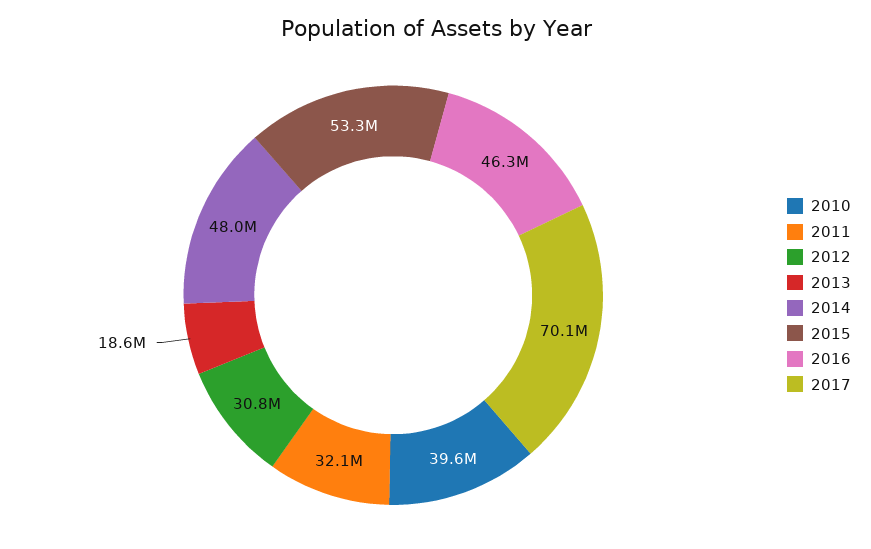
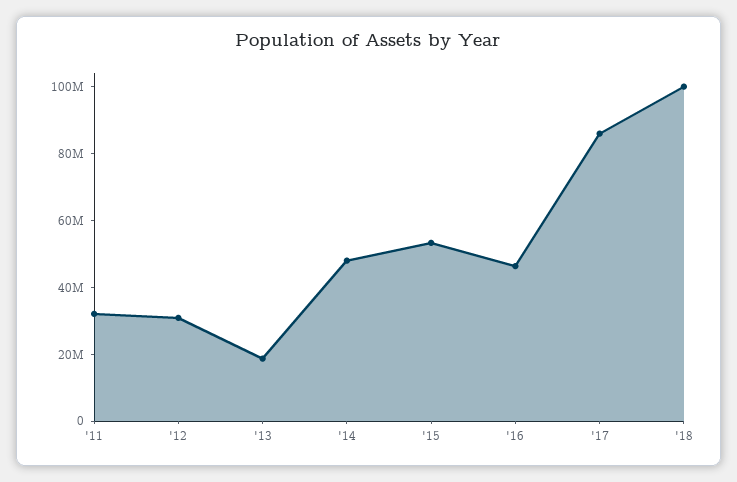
2010: 39600000 -> none
2017: 70100000 -> 85000000
'18: none -> 100000000

